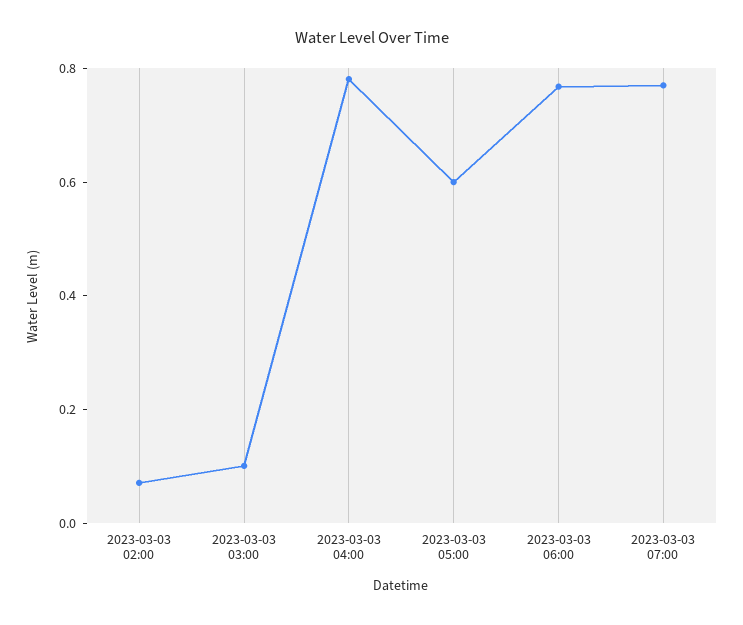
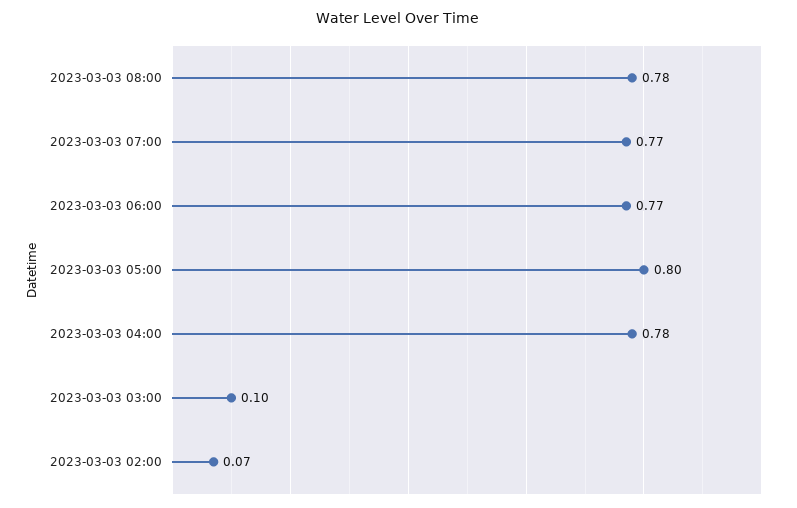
2023-03-03 05:00: 0.6 -> 0.8
2023-03-03 08:00: none -> 0.78

